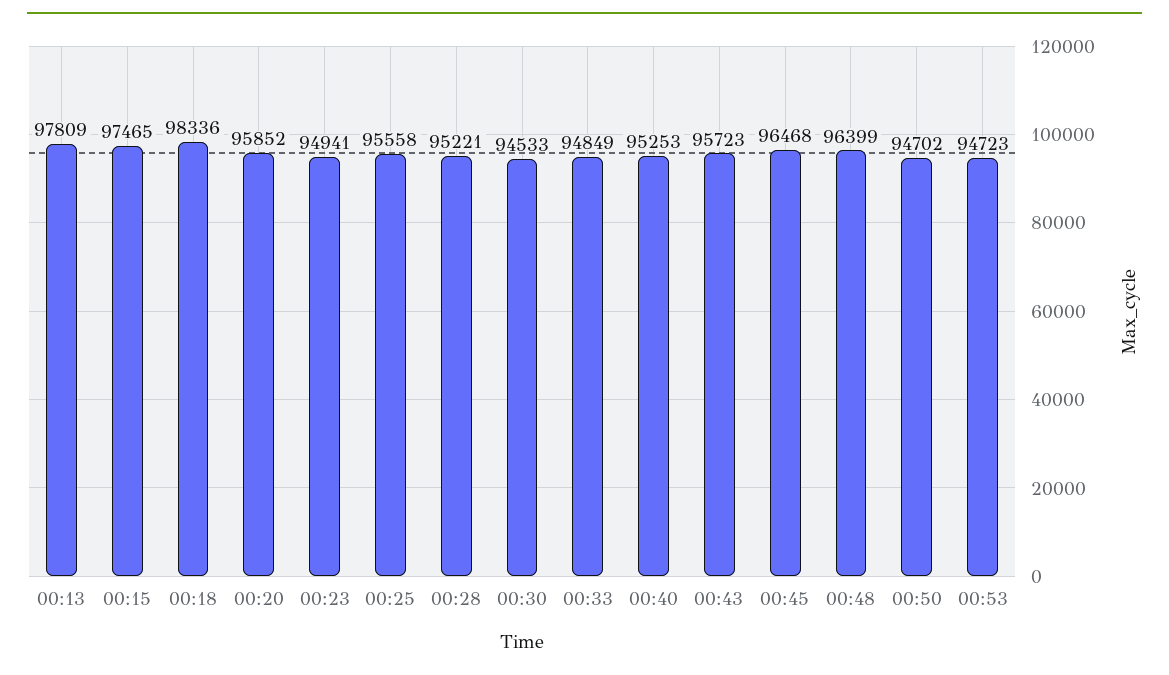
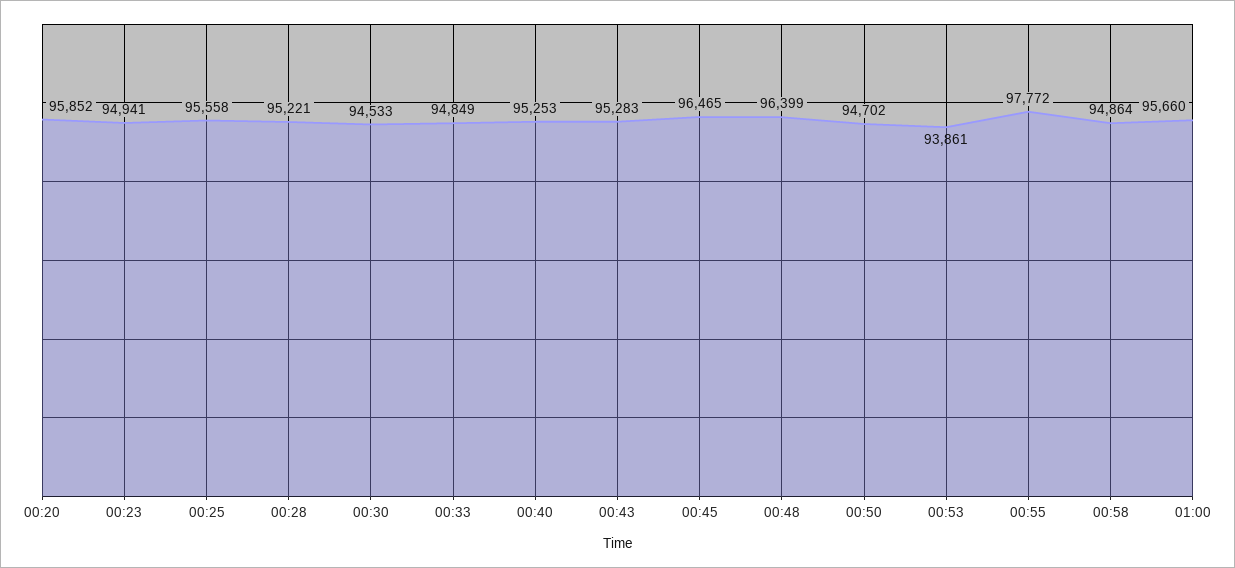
00:13: 97809 -> none
00:15: 97465 -> none
00:18: 98336 -> none
00:43: 95723 -> 95283
00:45: 96468 -> 96465
00:53: 94723 -> 93861
00:55: none -> 97772
00:58: none -> 94864
01:00: none -> 95660

